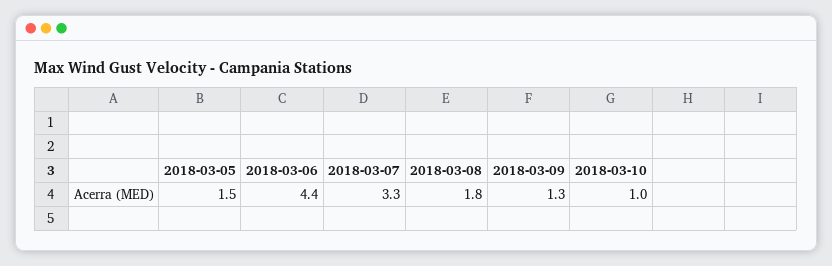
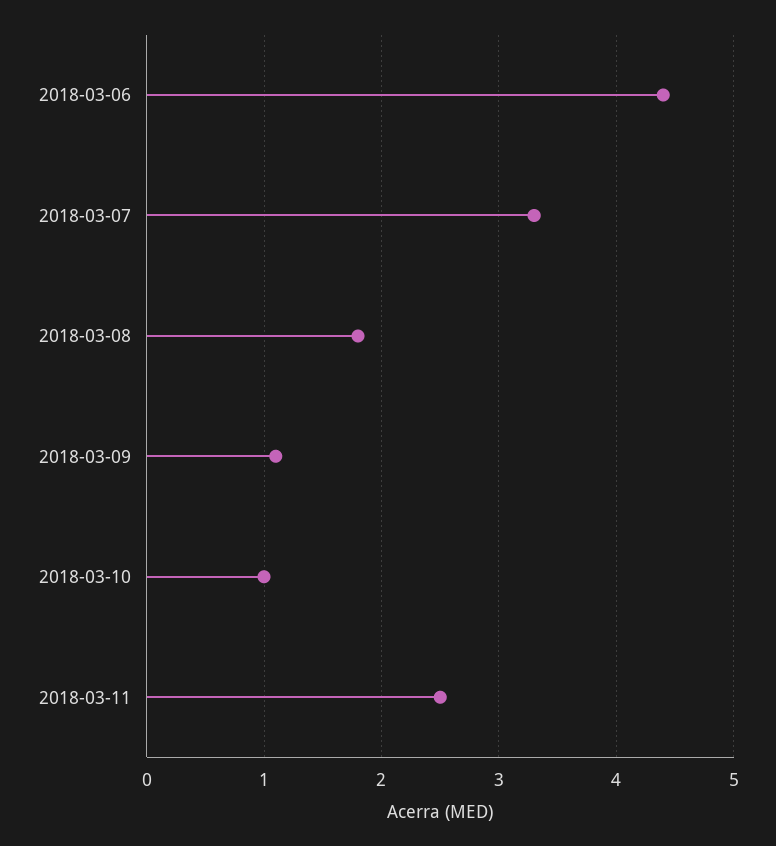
2018-03-05: 1.5 -> none
2018-03-09: 1.3 -> 1.1
2018-03-11: none -> 2.5

